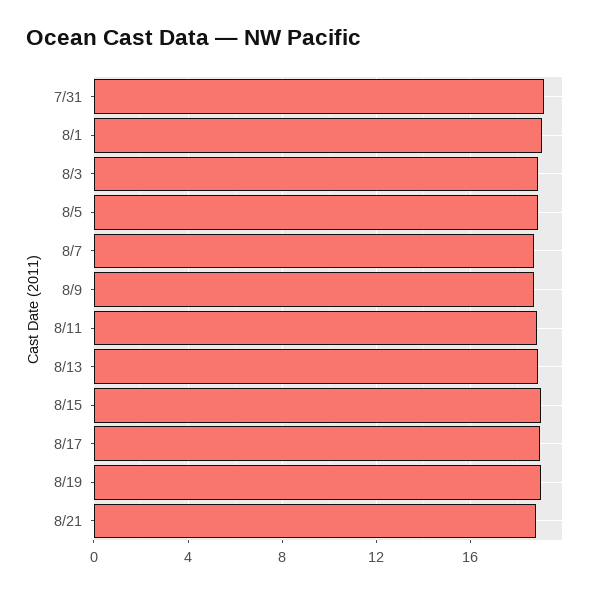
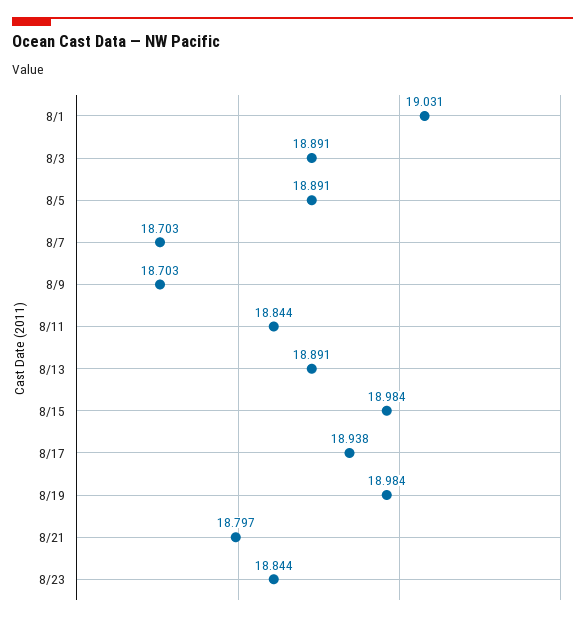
7/31: 19 -> none
8/23: none -> 18.844

